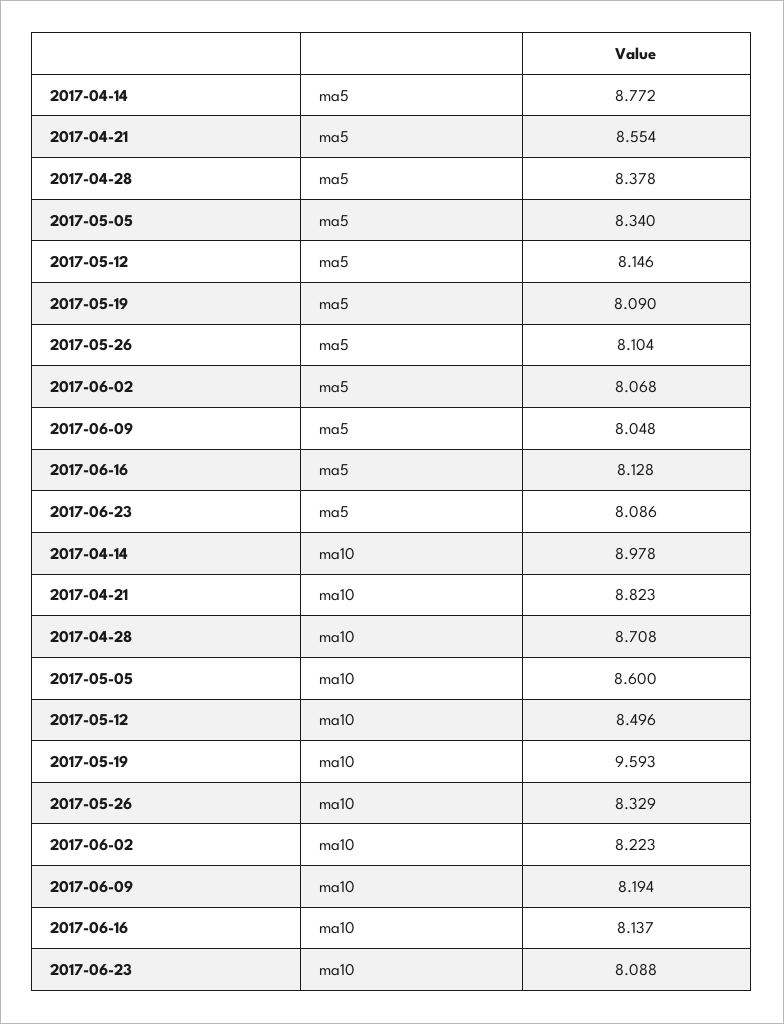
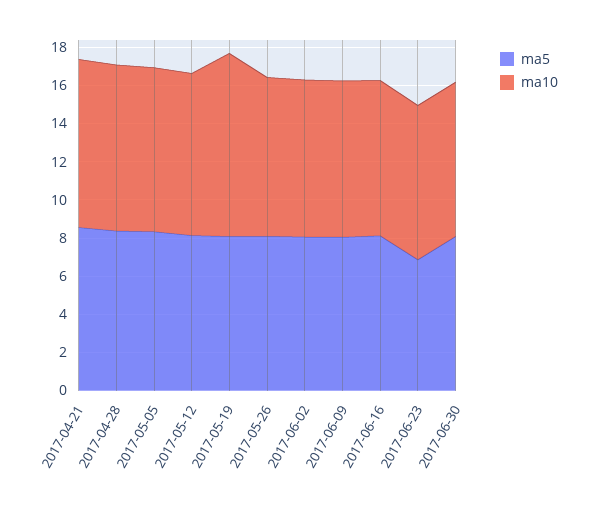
ma5, 2017-04-14: 8.772 -> none
ma5, 2017-06-23: 8.086 -> 7
ma10, 2017-04-14: 8.978 -> none
ma5, 2017-06-30: none -> 8
ma10, 2017-06-30: none -> 8

